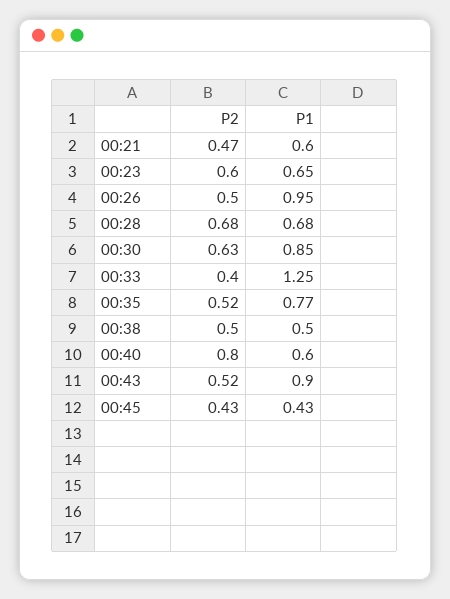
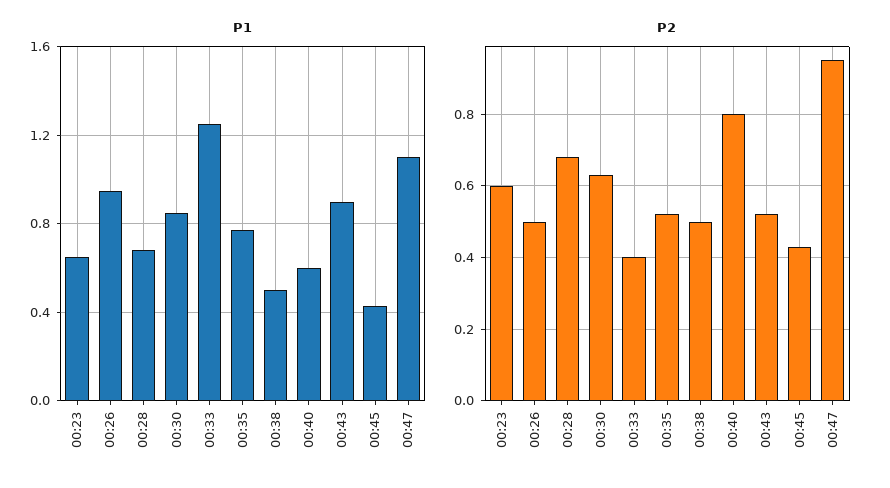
P2, 00:21: 0.47 -> none
P1, 00:21: 0.6 -> none
P1, 00:47: none -> 1.1
P2, 00:47: none -> 0.95

